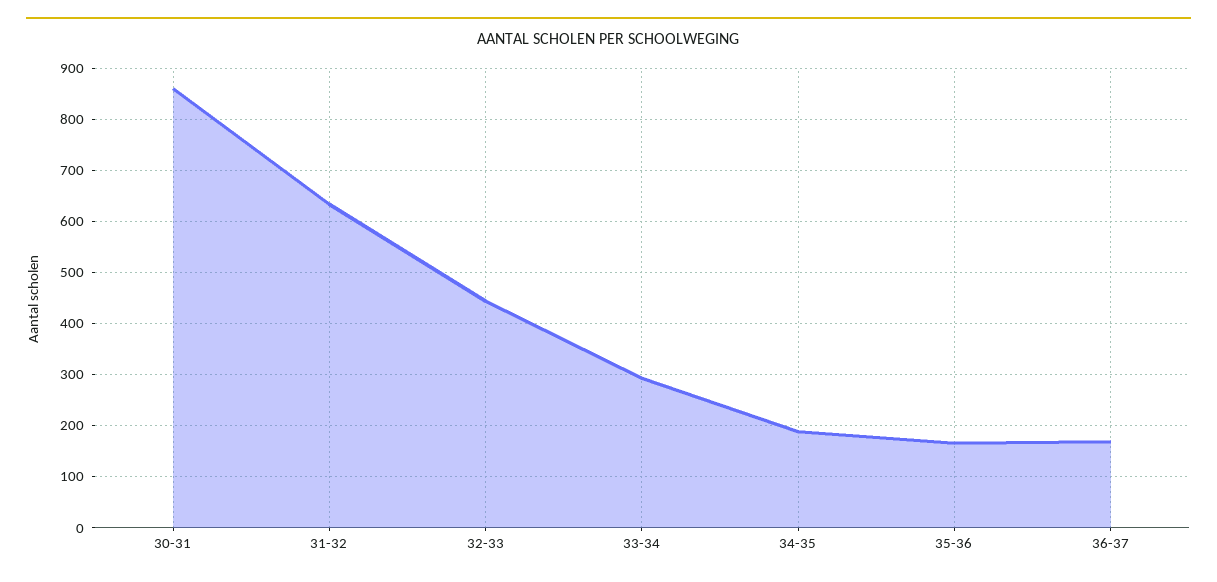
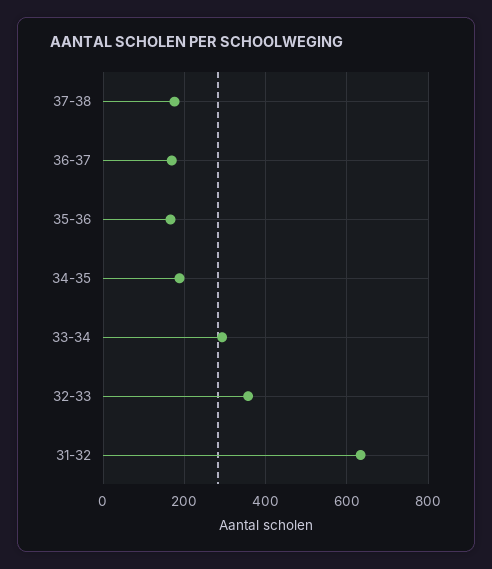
30-31: 860 -> none
32-33: 440 -> 360
37-38: none -> 180

